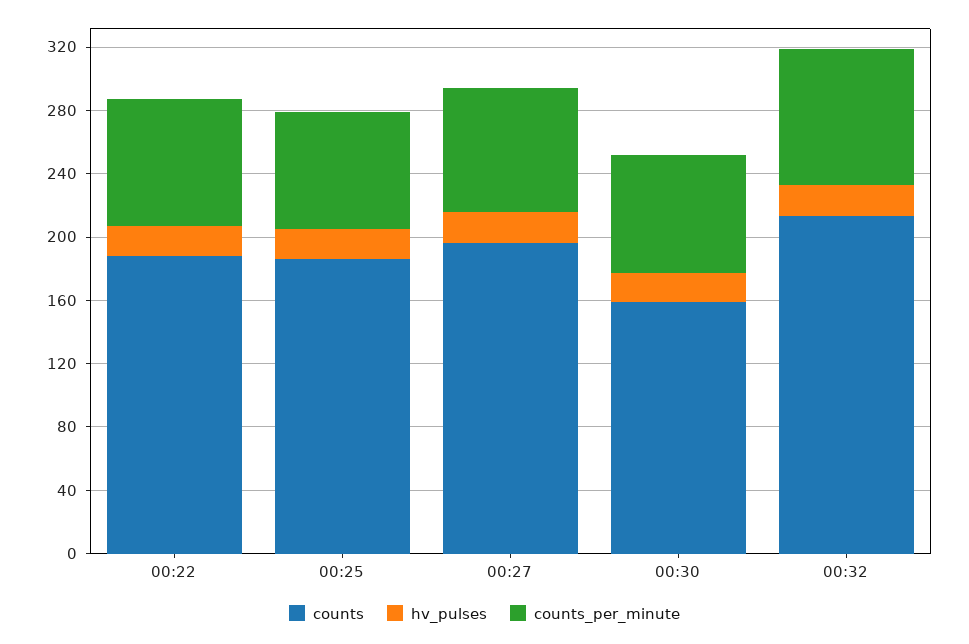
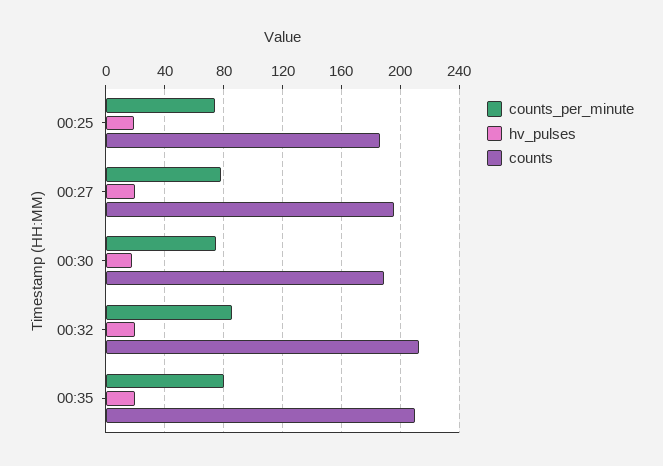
counts, 00:22: 190 -> none
hv_pulses, 00:22: 20 -> none
counts_per_minute, 00:22: 80 -> none
counts, 00:30: 160 -> 190
counts_per_minute, 00:35: none -> 80
hv_pulses, 00:35: none -> 20
counts, 00:35: none -> 210

